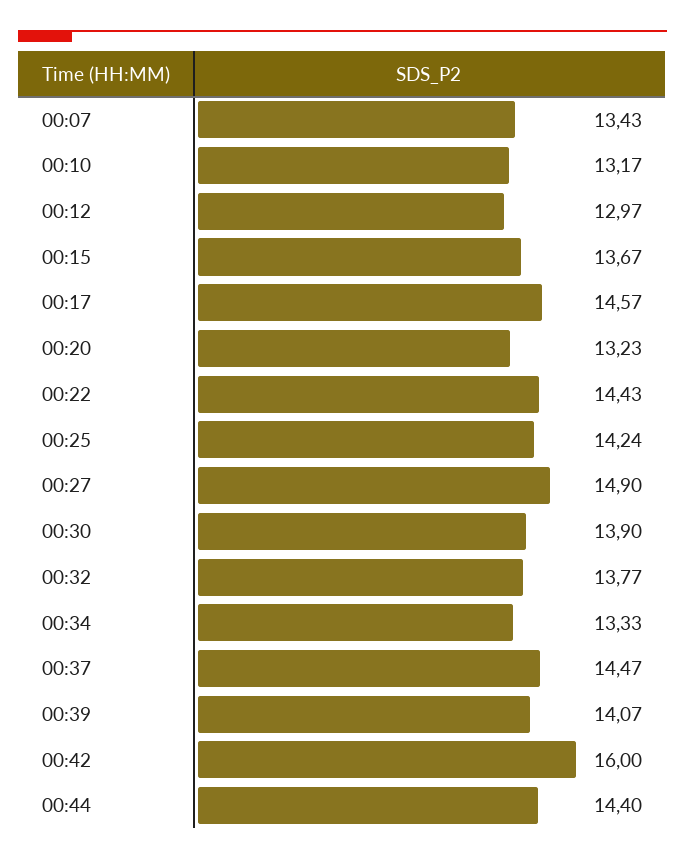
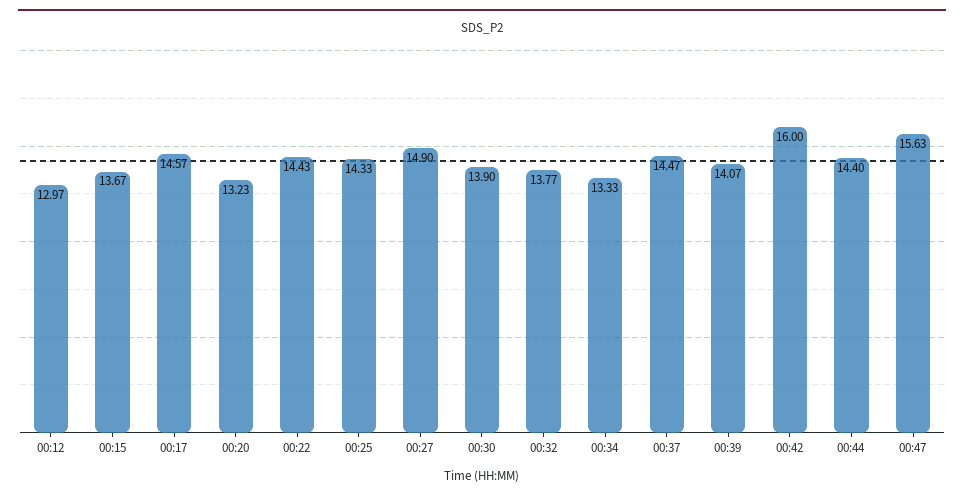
00:07: 13.43 -> none
00:10: 13.17 -> none
00:25: 14.24 -> 14.33
00:47: none -> 15.63

